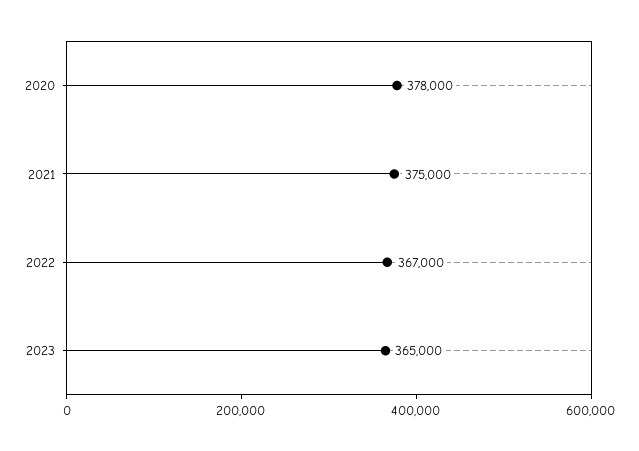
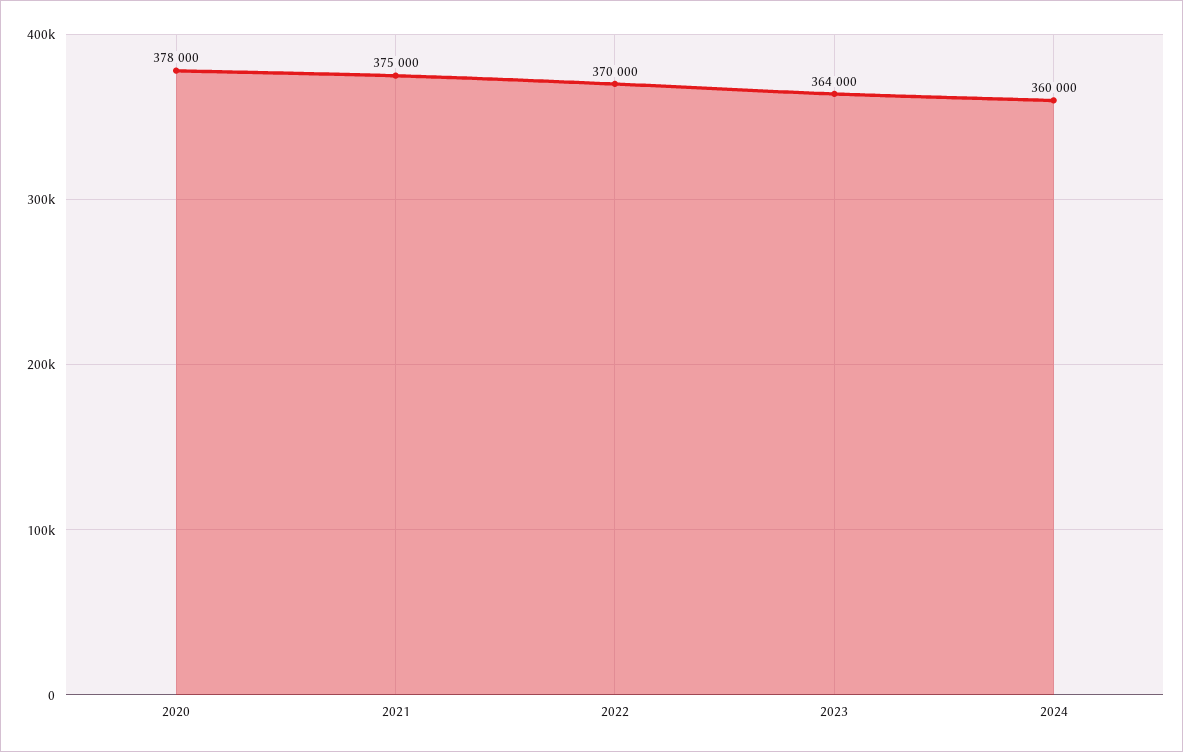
2022: 367000 -> 370000
2023: 365000 -> 364000
2024: none -> 360000

